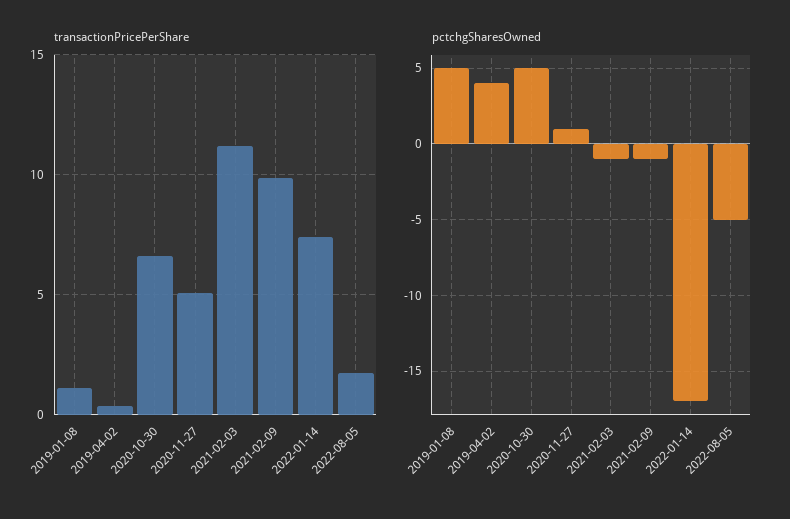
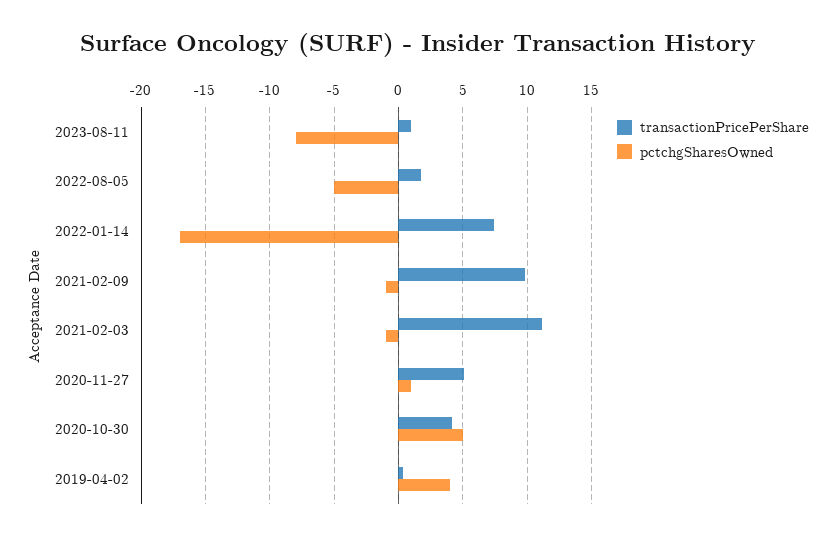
transactionPricePerShare, 2019-01-08: 1 -> none
transactionPricePerShare, 2020-10-30: 6.5 -> 4
pctchgSharesOwned, 2019-01-08: 5 -> none
transactionPricePerShare, 2023-08-11: none -> 1
pctchgSharesOwned, 2023-08-11: none -> -8

